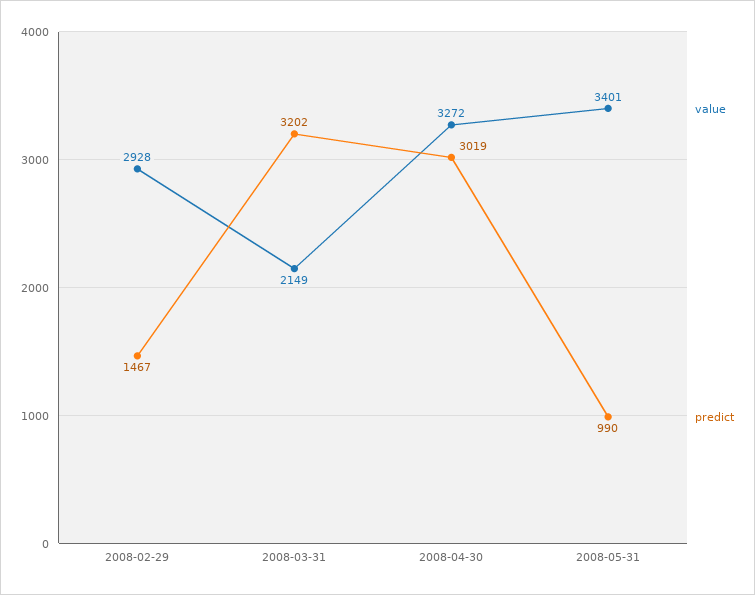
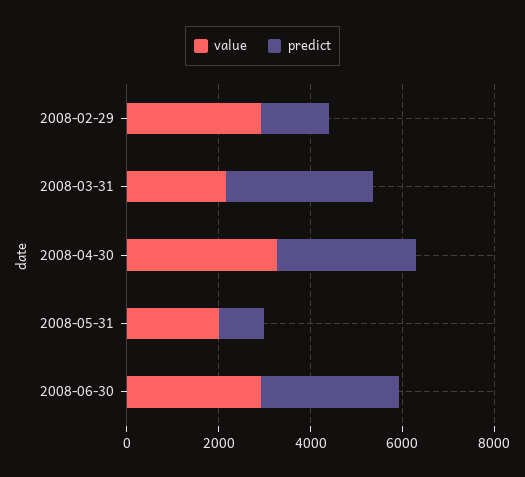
value, 2008-05-31: 3401 -> 2000
value, 2008-06-30: none -> 3000
predict, 2008-06-30: none -> 3000

